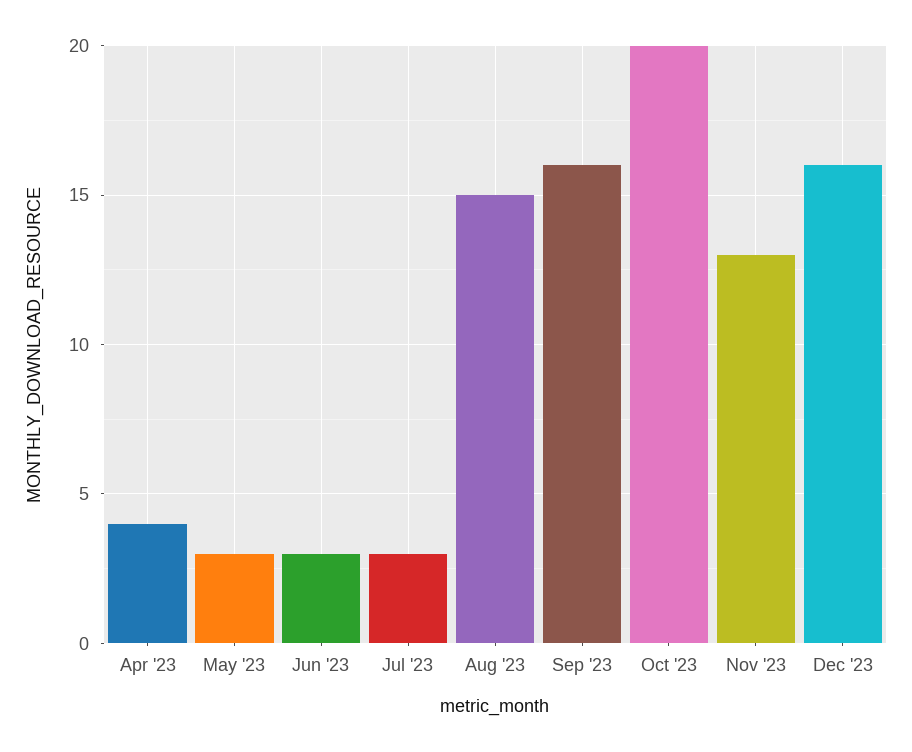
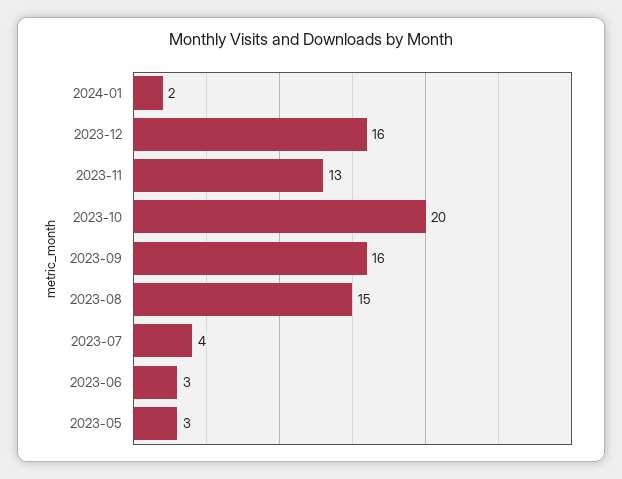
Apr '23: 4 -> none
Jul '23: 3 -> 4
2024-01: none -> 2

